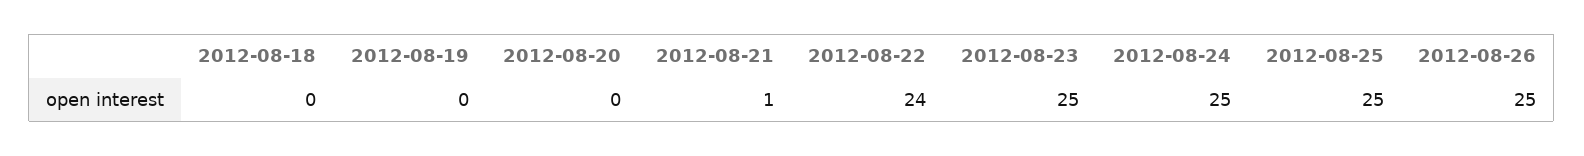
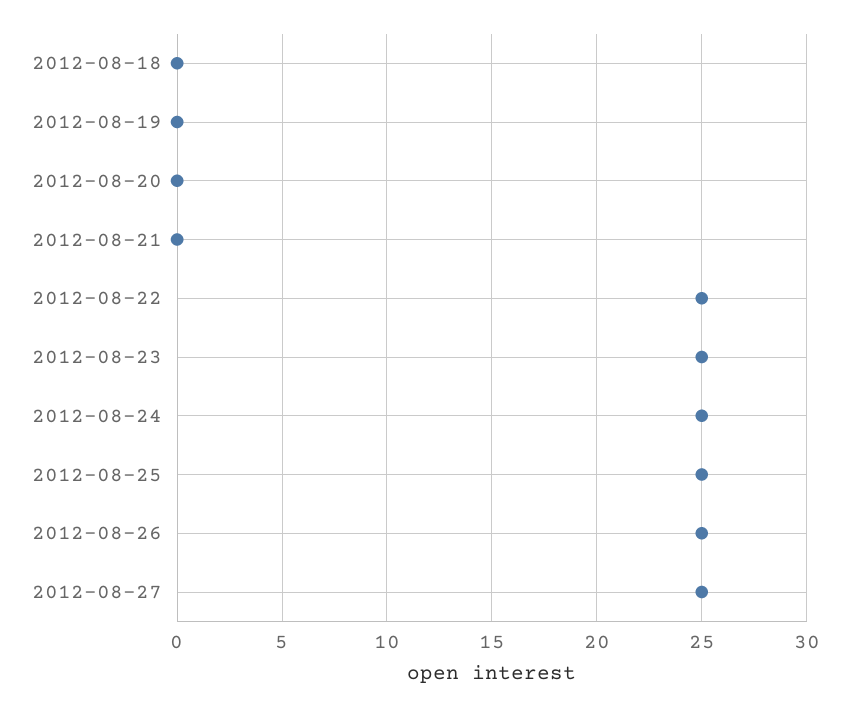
2012-08-21: 1 -> 0
2012-08-22: 24 -> 25
2012-08-27: none -> 25

